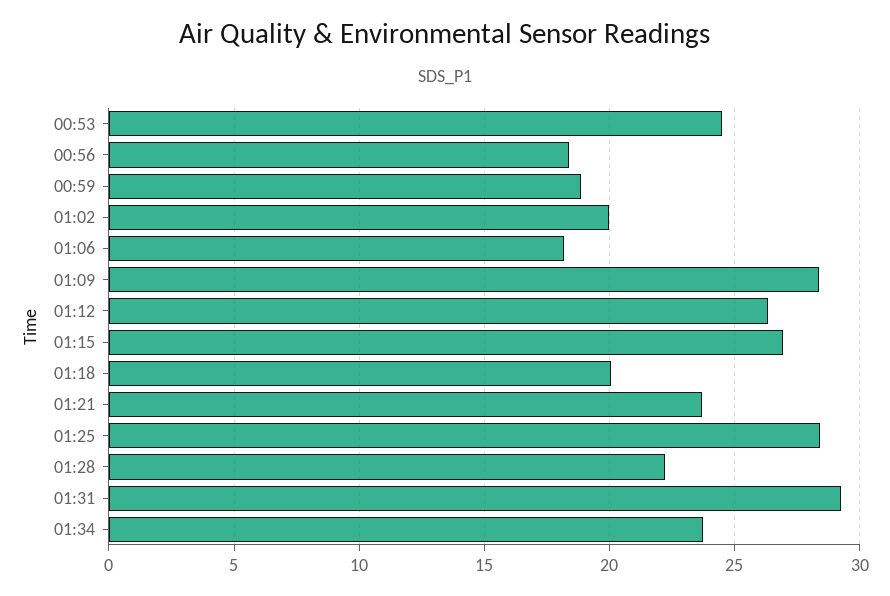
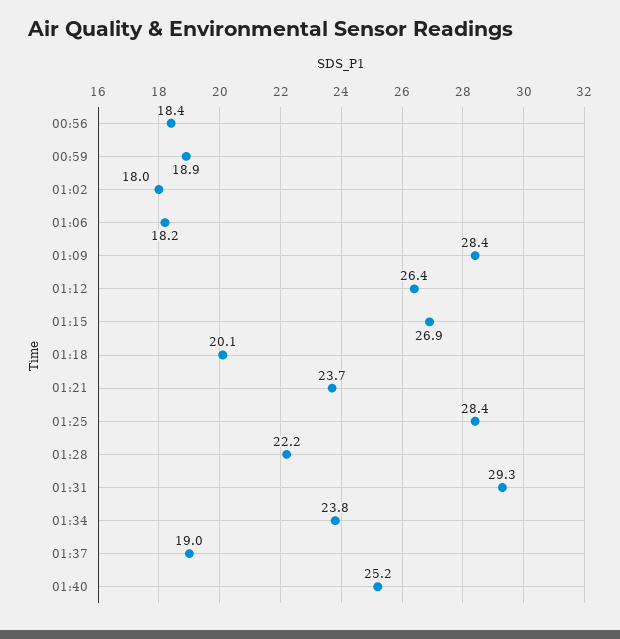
00:53: 24.5 -> none
01:02: 20 -> 18
01:37: none -> 19
01:40: none -> 25.2

